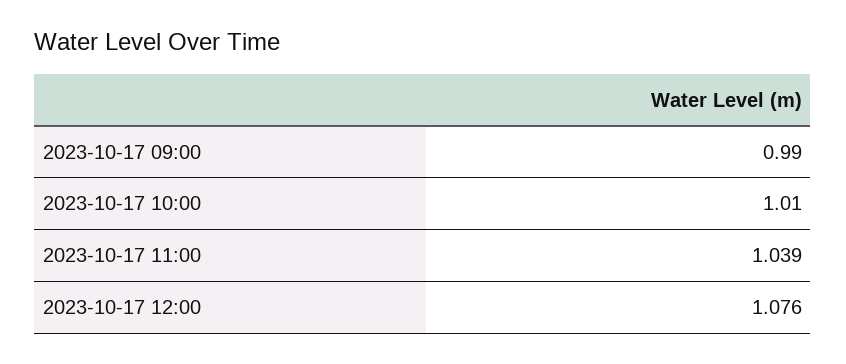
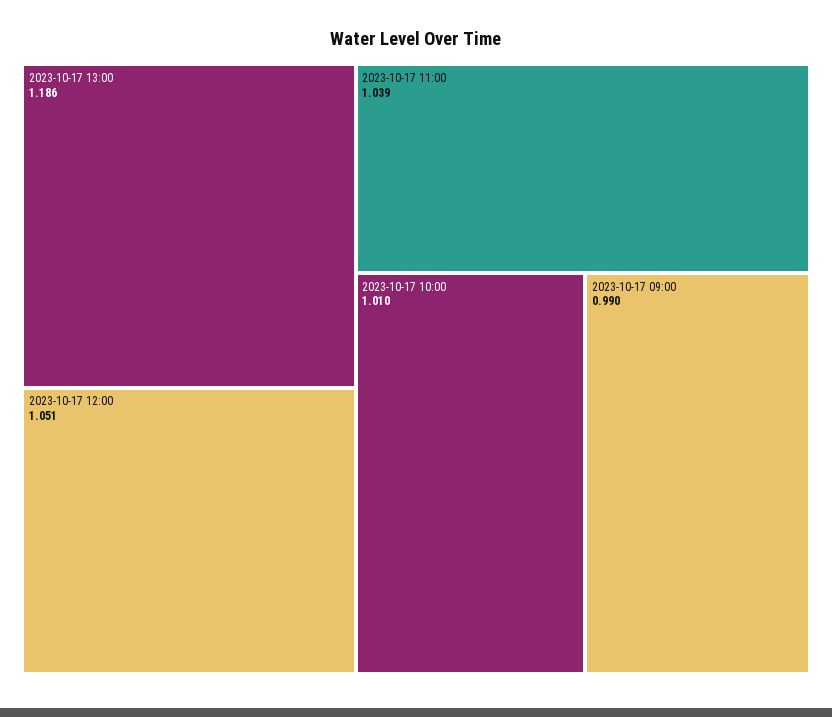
2023-10-17 12:00: 1.076 -> 1.051
2023-10-17 13:00: none -> 1.186

